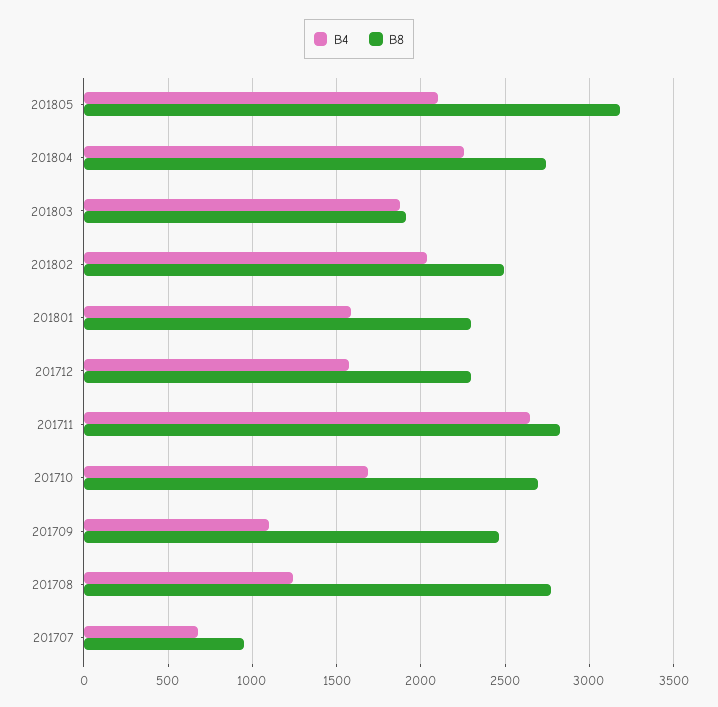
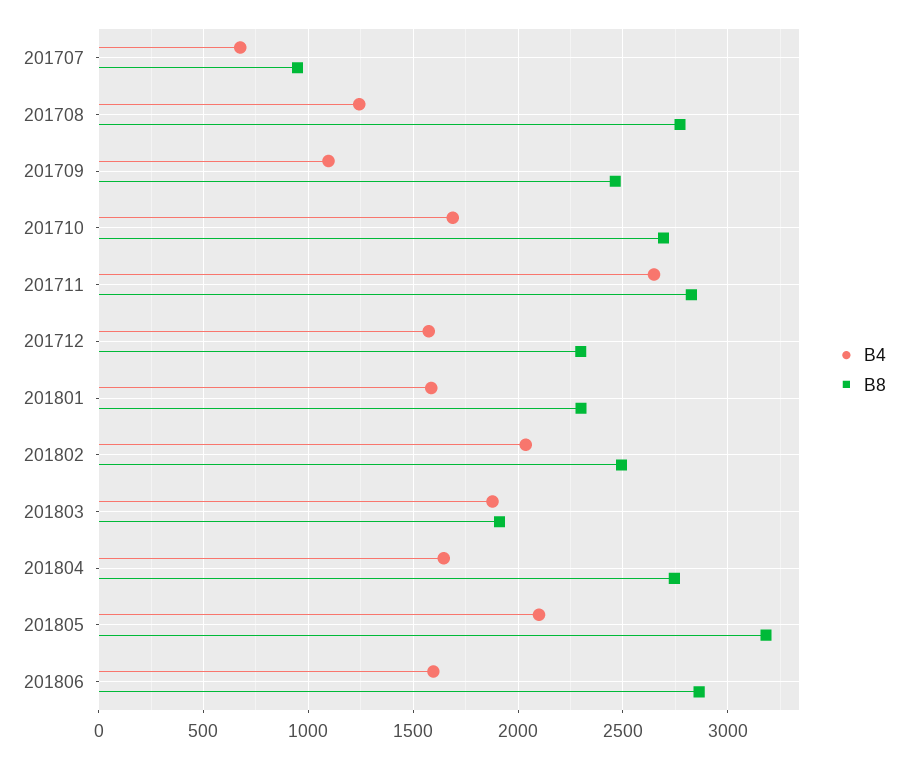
B4, 201804: 2250 -> 1650
B4, 201806: none -> 1600
B8, 201806: none -> 2850

